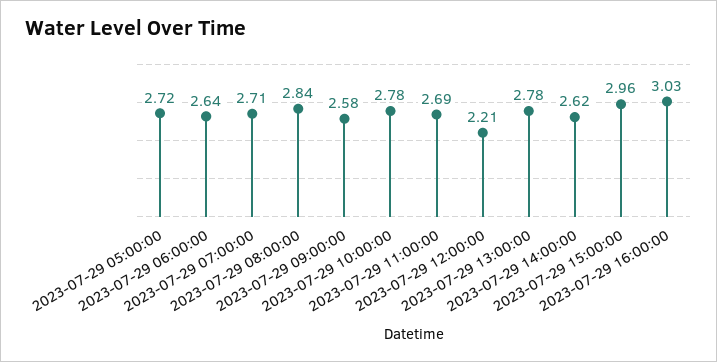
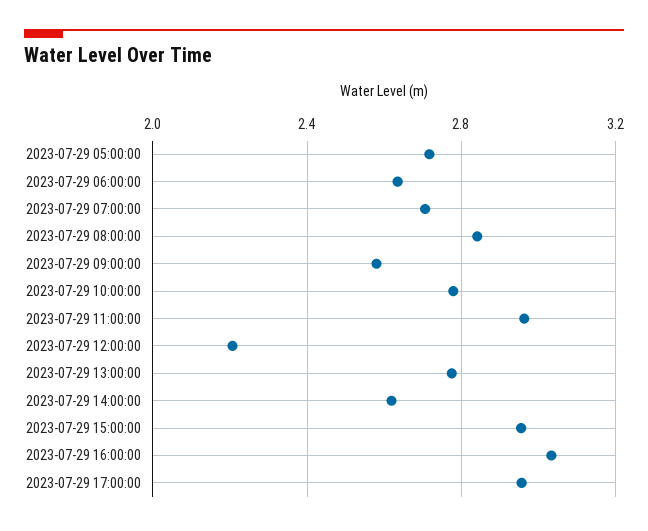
2023-07-29 11:00:00: 2.69 -> 2.95
2023-07-29 17:00:00: none -> 2.95

